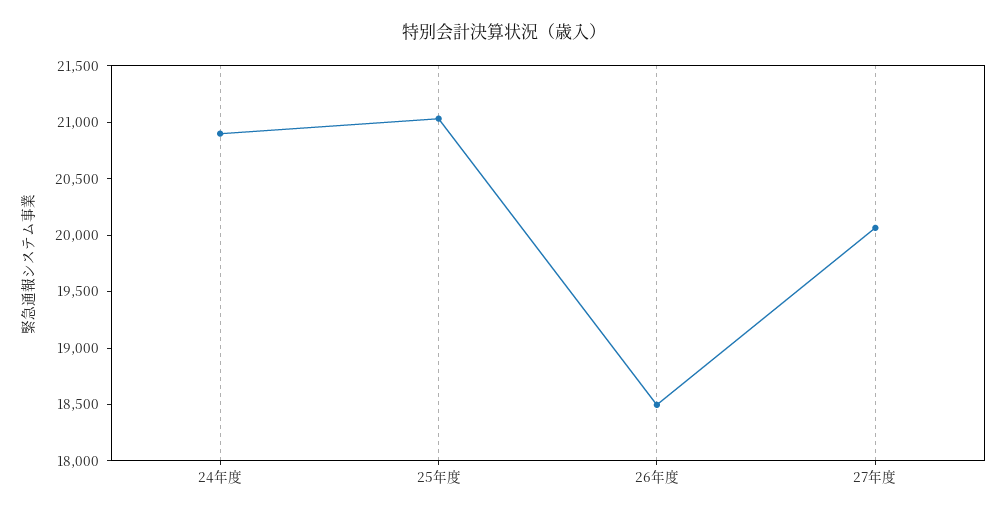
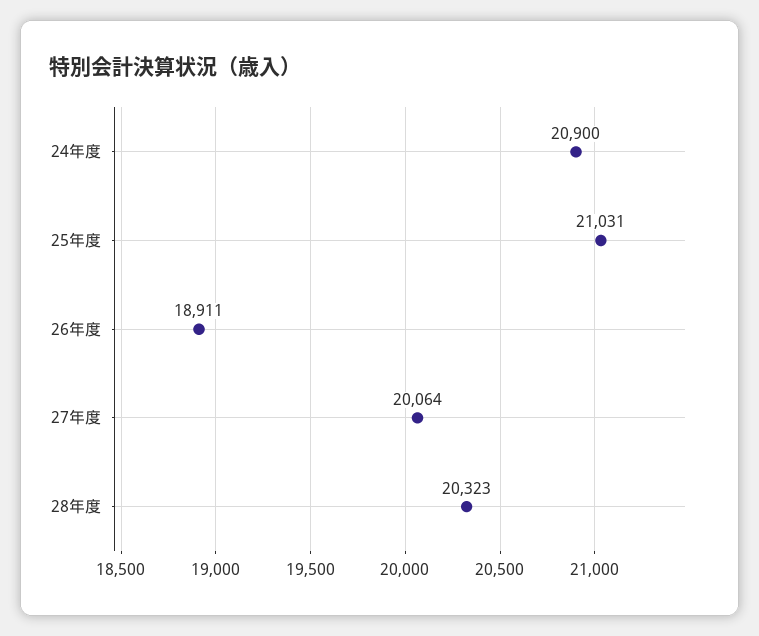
26年度: 18500 -> 18911
28年度: none -> 20323

